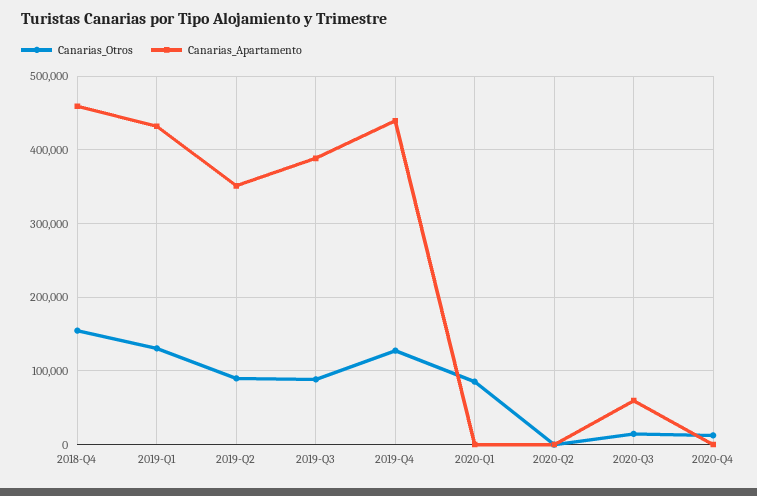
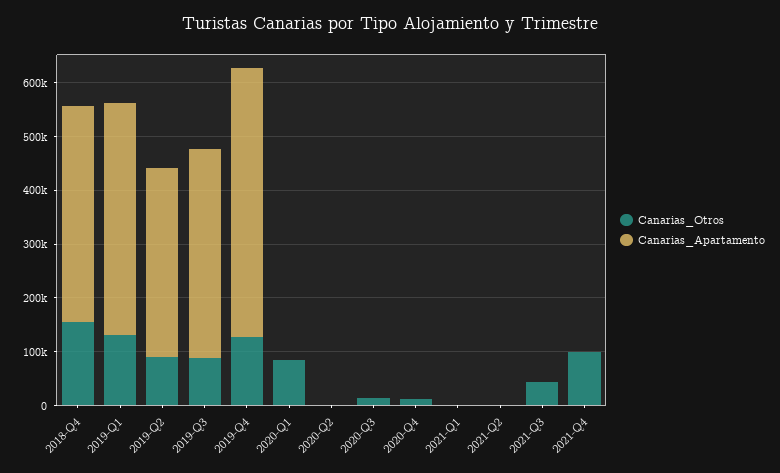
Canarias_Apartamento, 2018-Q4: 460000 -> 400000
Canarias_Apartamento, 2019-Q4: 440000 -> 500000
Canarias_Apartamento, 2020-Q3: 60000 -> 0
Canarias_Otros, 2021-Q1: none -> 0
Canarias_Apartamento, 2021-Q1: none -> 0
Canarias_Otros, 2021-Q2: none -> 0
Canarias_Apartamento, 2021-Q2: none -> 0
Canarias_Otros, 2021-Q3: none -> 40000
Canarias_Apartamento, 2021-Q3: none -> 0
Canarias_Otros, 2021-Q4: none -> 100000
Canarias_Apartamento, 2021-Q4: none -> 0

